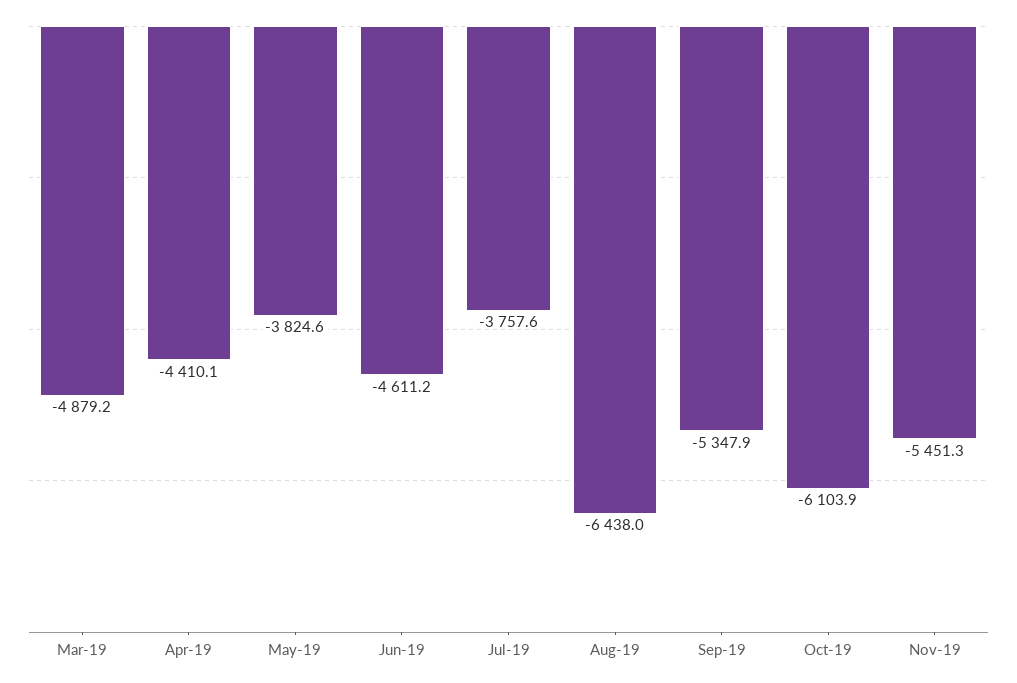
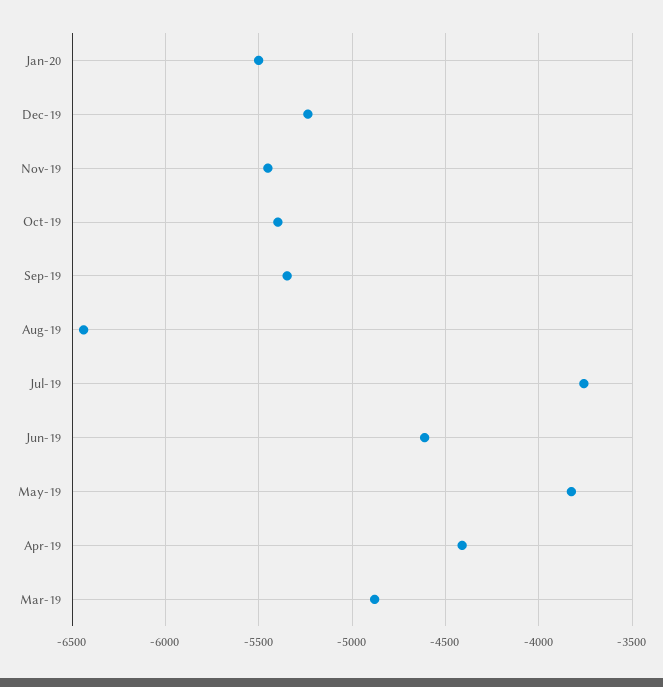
Oct-19: -6103.9 -> -5400
Jan-20: none -> -5500
Dec-19: none -> -5250

